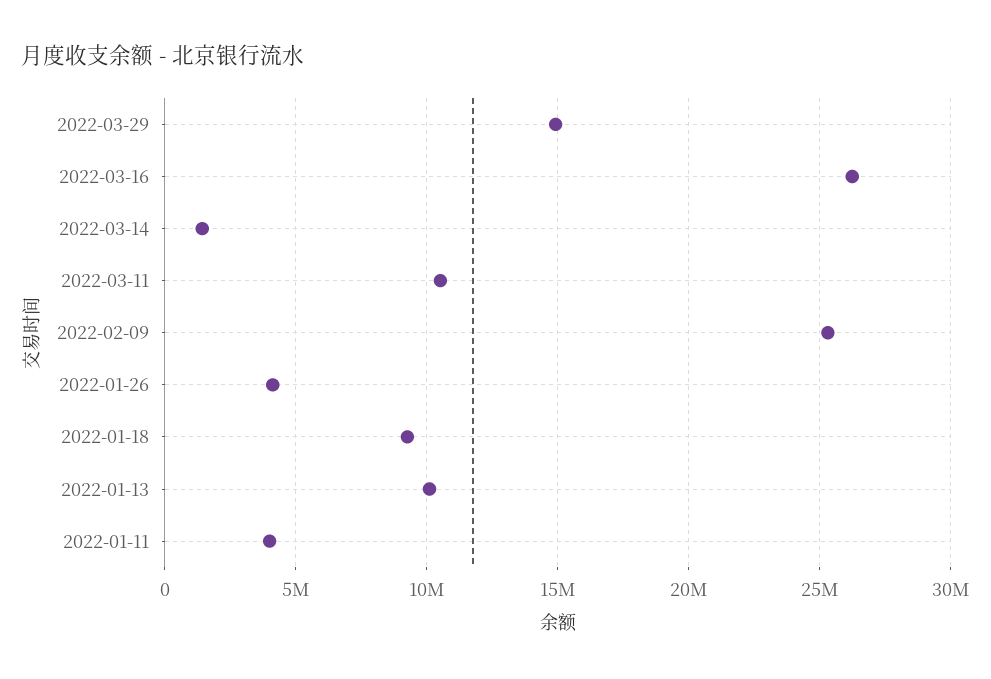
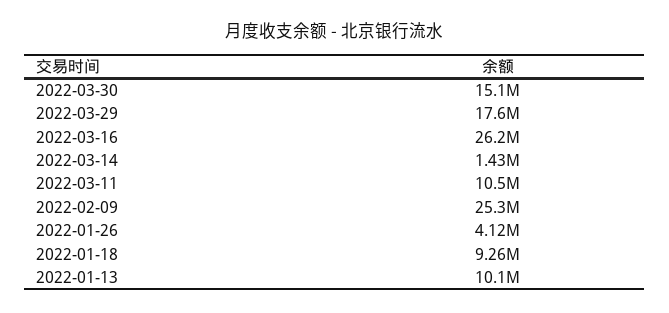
2022-03-29: 15000000 -> 17600000
2022-01-11: 4000000 -> none
2022-03-30: none -> 15100000

